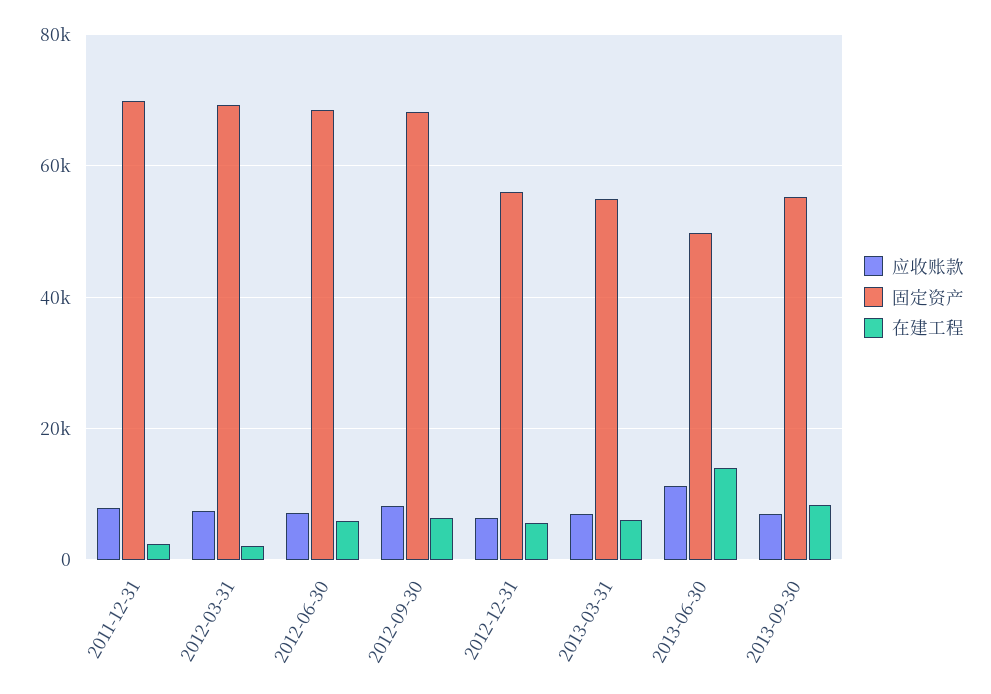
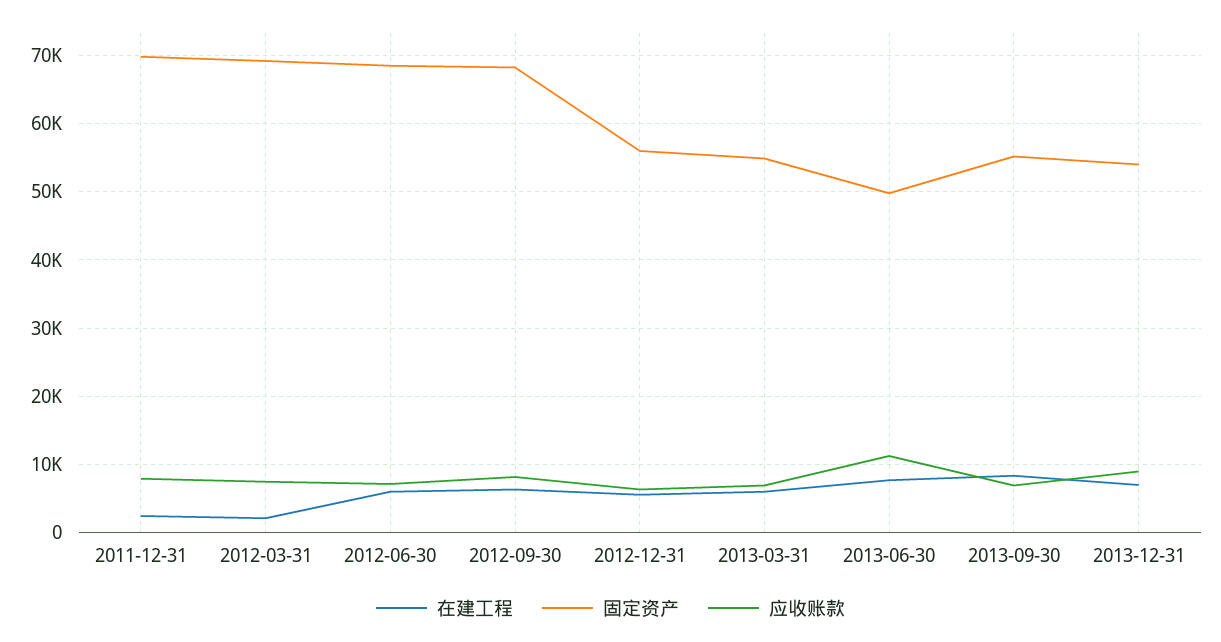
在建工程, 2013-06-30: 14000 -> 8000
在建工程, 2013-12-31: none -> 7000
固定资产, 2013-12-31: none -> 54000
应收账款, 2013-12-31: none -> 9000

